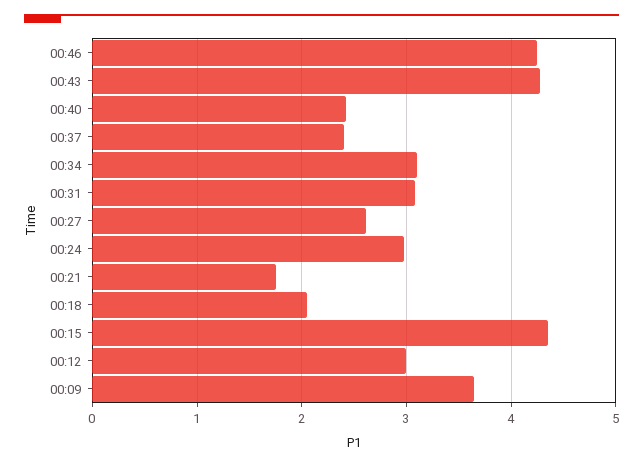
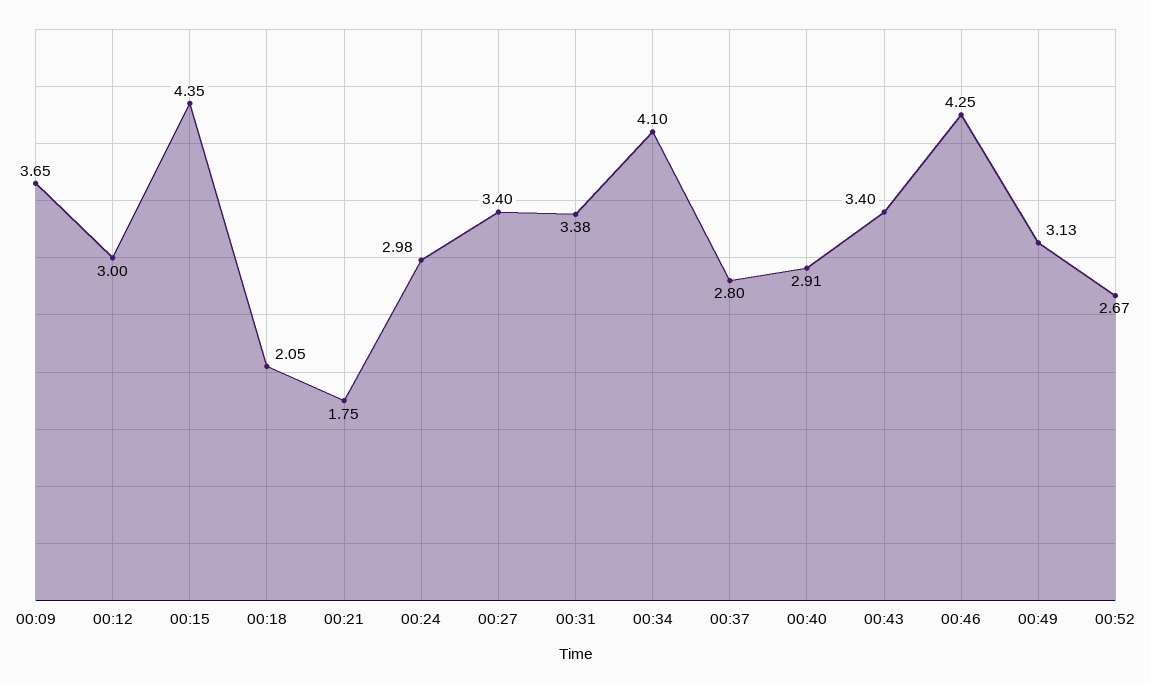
00:43: 4.3 -> 3.4
00:40: 2.4 -> 2.91
00:37: 2.4 -> 2.8
00:34: 3.1 -> 4.1
00:31: 3.1 -> 3.38
00:27: 2.6 -> 3.4
00:49: none -> 3.13
00:52: none -> 2.67

